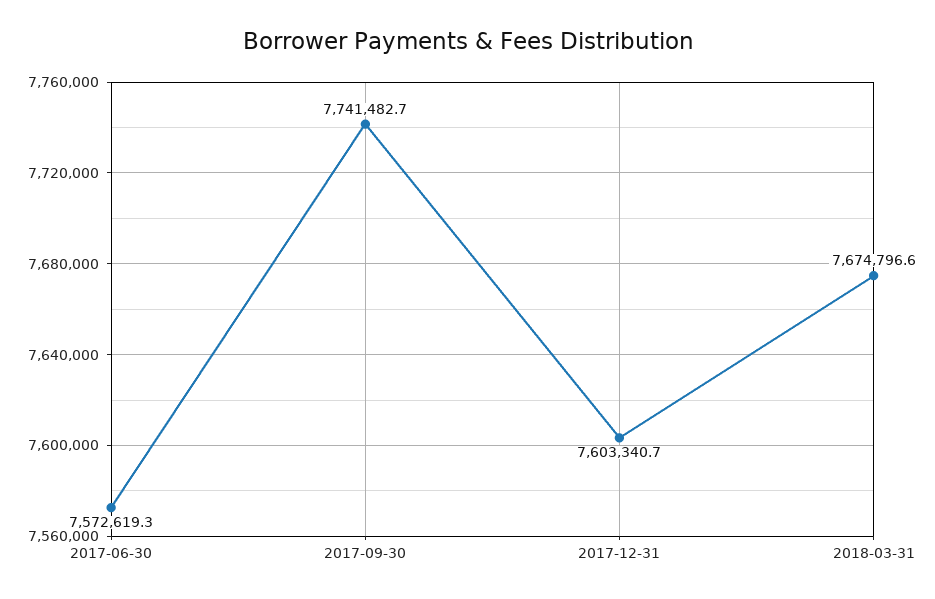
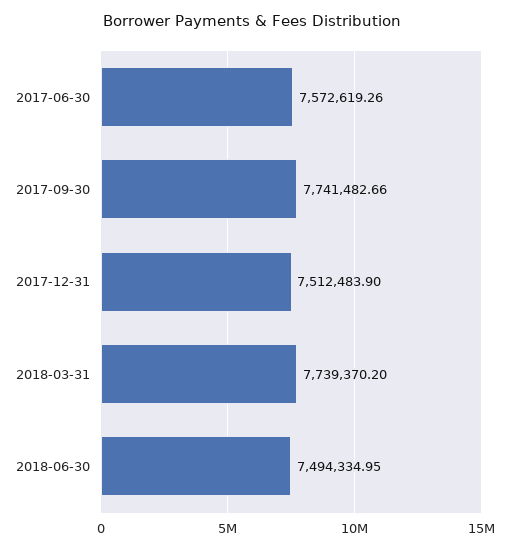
2017-12-31: 7603340.7 -> 7512483.9
2018-03-31: 7674796.6 -> 7739370.2
2018-06-30: none -> 7494334.95

